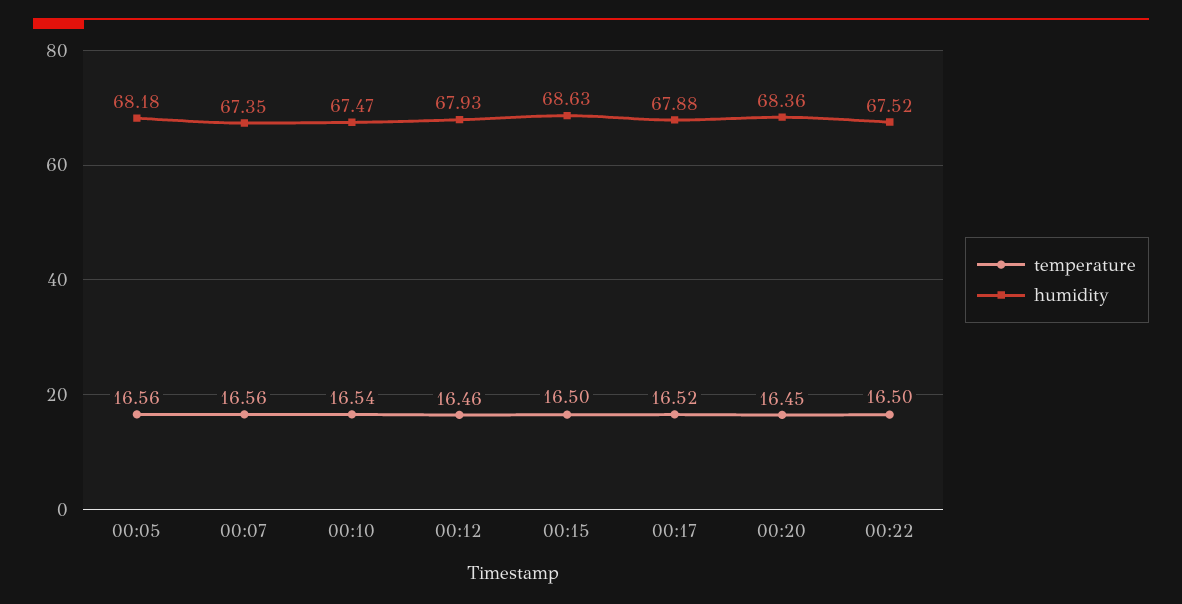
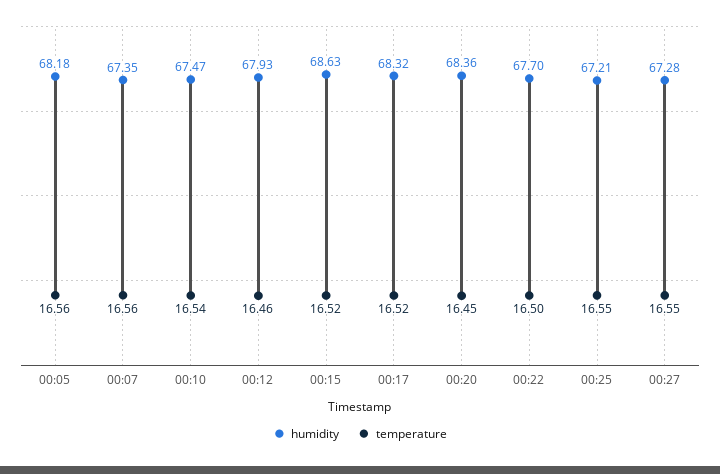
temperature, 00:15: 16.5 -> 16.52
humidity, 00:17: 67.88 -> 68.32
humidity, 00:22: 67.52 -> 67.7
humidity, 00:25: none -> 67.21
temperature, 00:25: none -> 16.55
humidity, 00:27: none -> 67.28
temperature, 00:27: none -> 16.55

